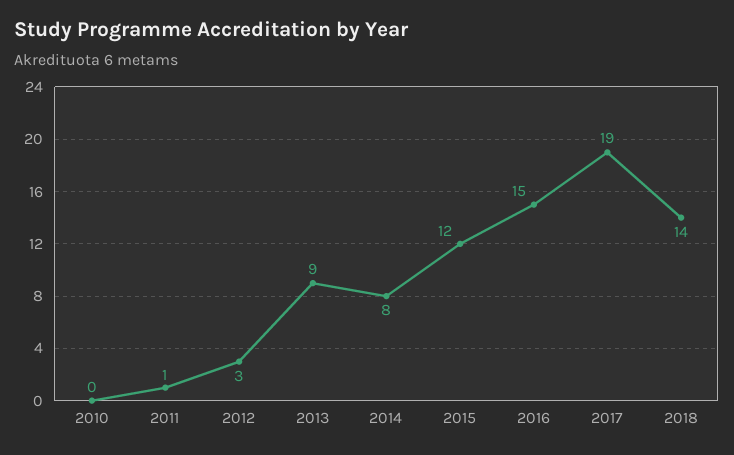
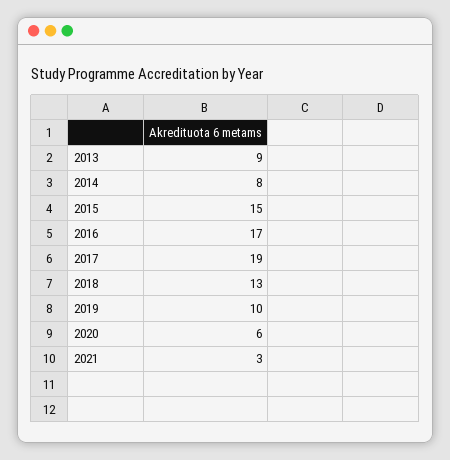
2010: 0 -> none
2011: 1 -> none
2012: 3 -> none
2015: 12 -> 15
2016: 15 -> 17
2018: 14 -> 13
2019: none -> 10
2020: none -> 6
2021: none -> 3

